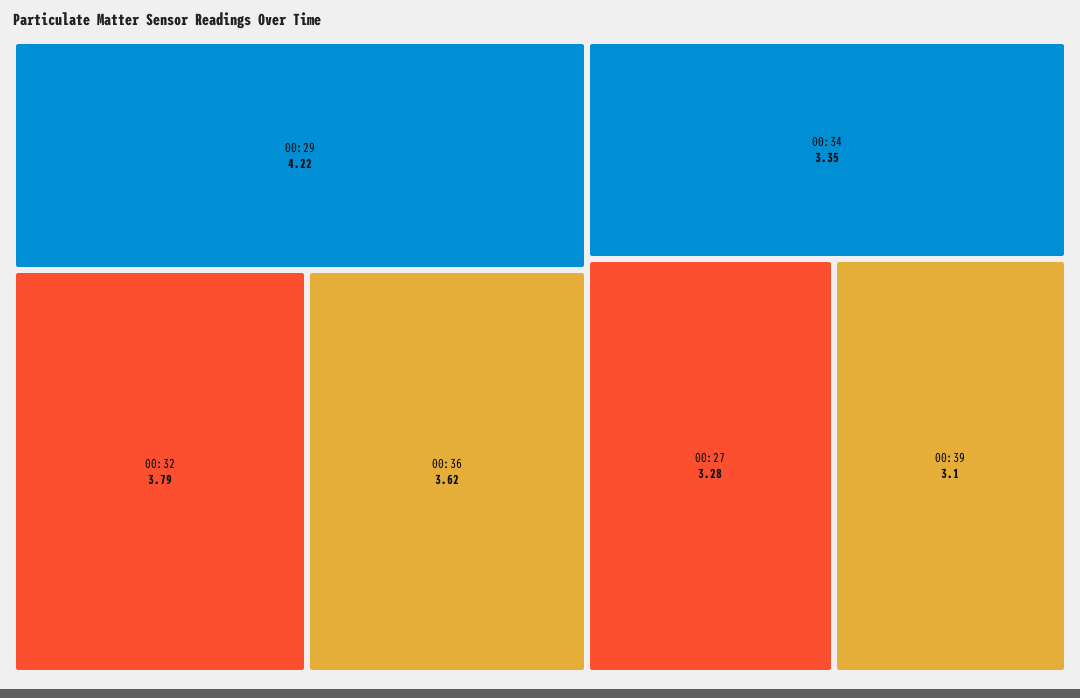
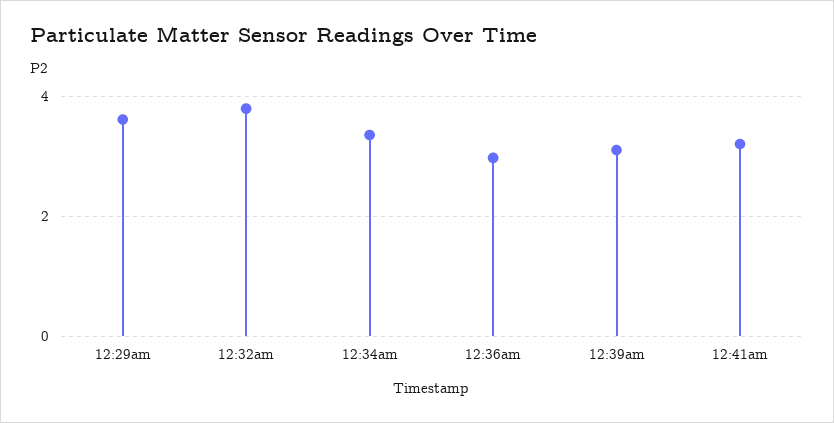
00:29: 4.22 -> 3.6
00:36: 3.62 -> 3
00:27: 3.28 -> none
12:41am: none -> 3.2

